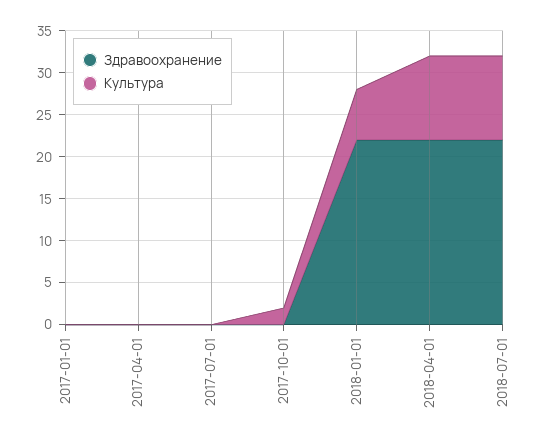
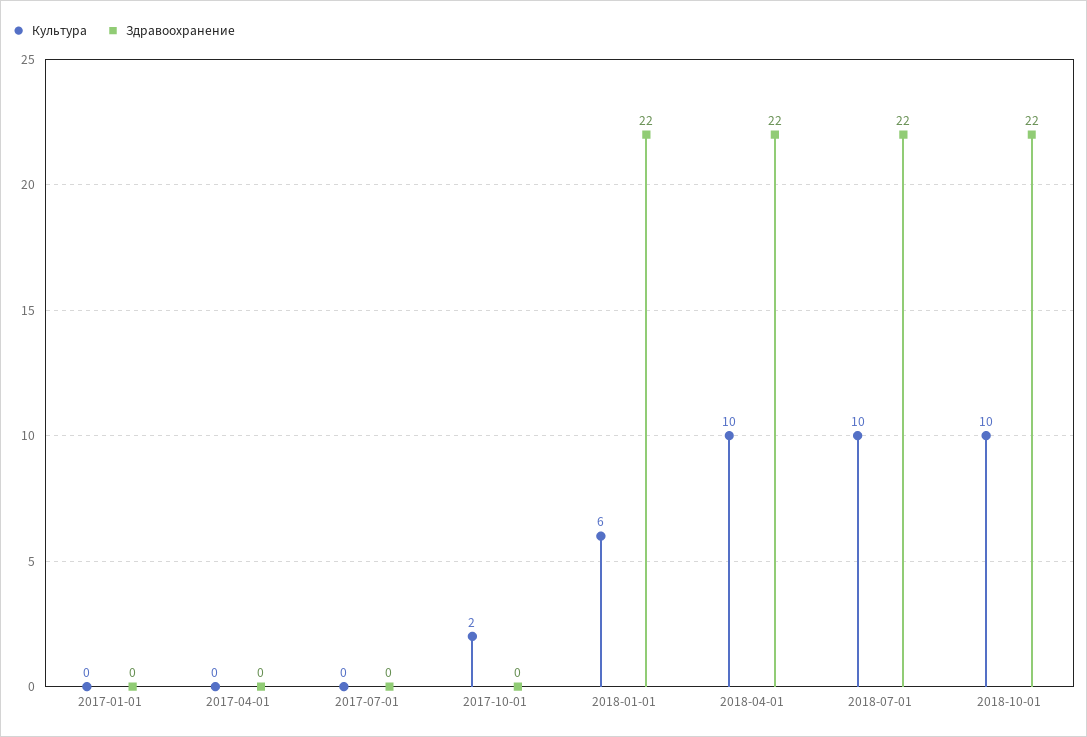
Культура, 2018-10-01: none -> 10
Здравоохранение, 2018-10-01: none -> 22

